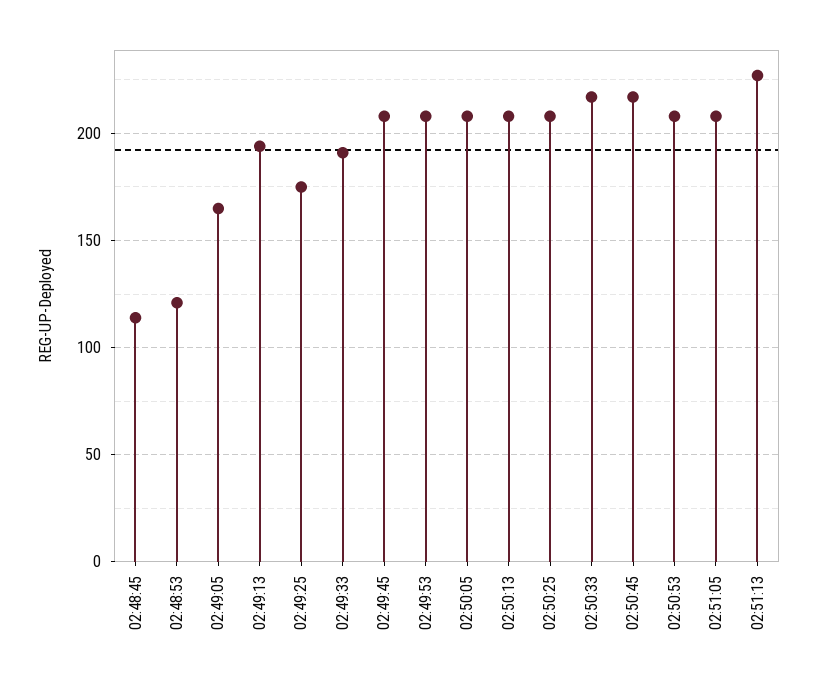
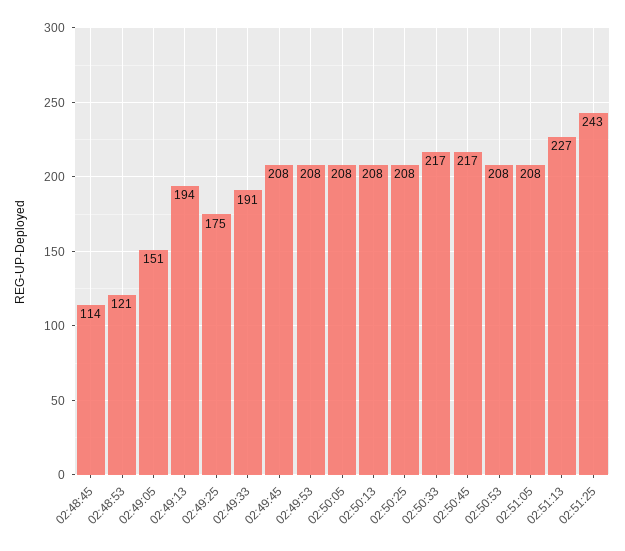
02:49:05: 165 -> 151
02:51:25: none -> 243

